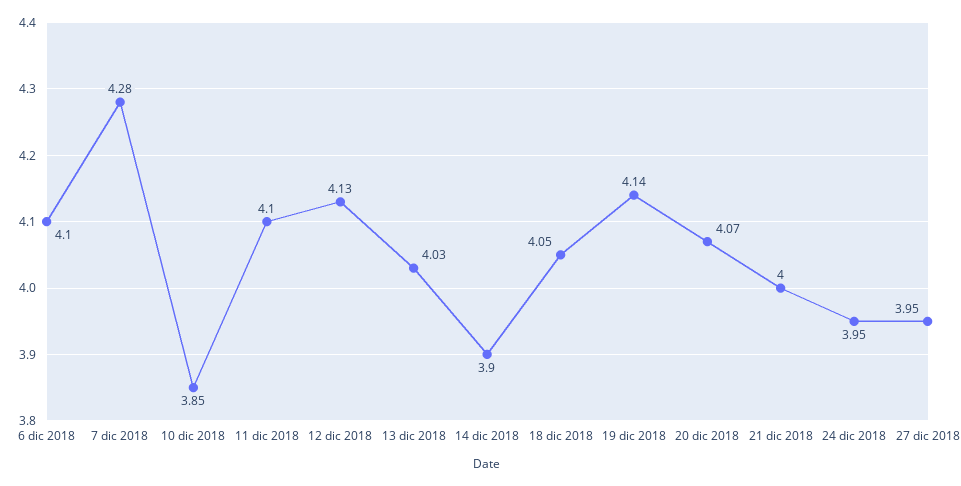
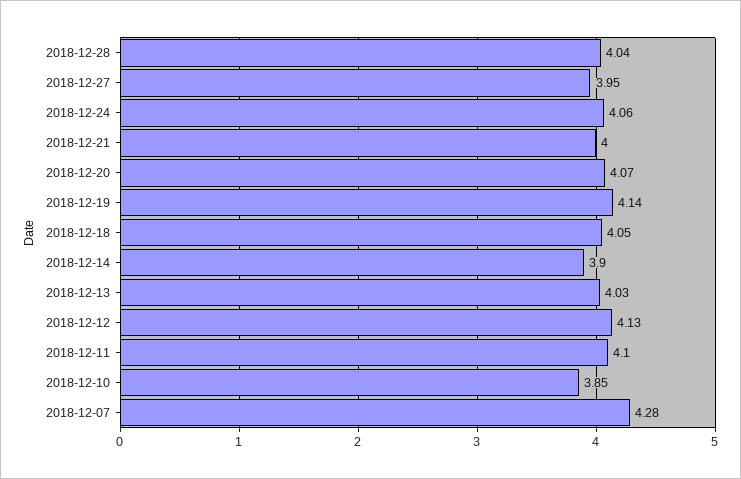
6 dic 2018: 4.1 -> none
24 dic 2018: 3.95 -> 4.06
2018-12-28: none -> 4.04

